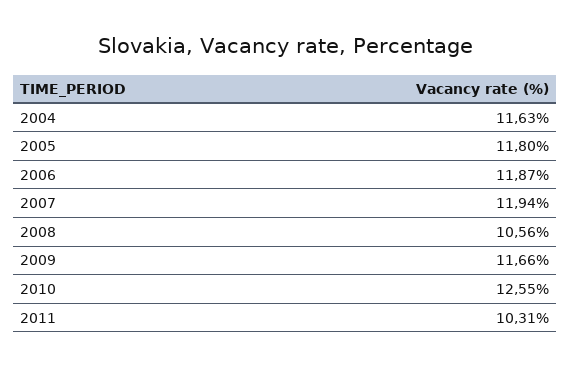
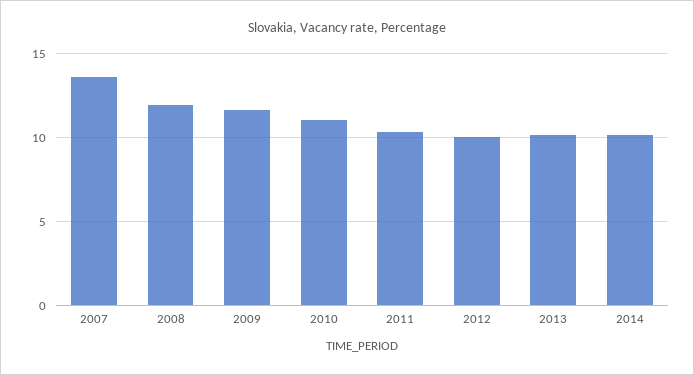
2004: 11.63 -> none
2005: 11.8 -> none
2006: 11.87 -> none
2007: 11.94 -> 13.5
2008: 10.56 -> 12
2010: 12.55 -> 11
2012: none -> 10
2013: none -> 10
2014: none -> 10

